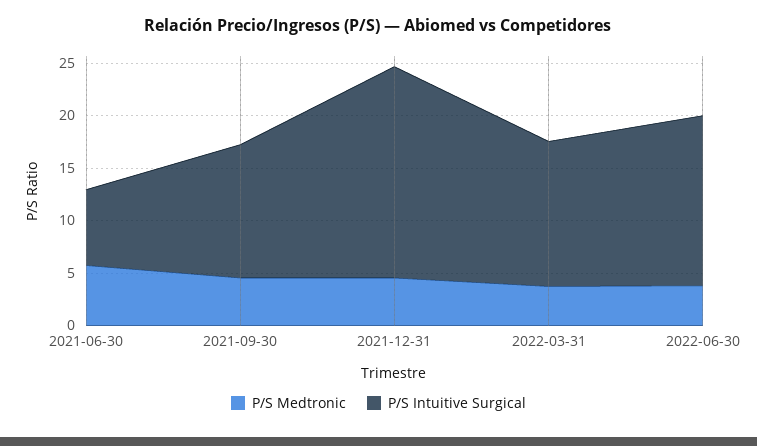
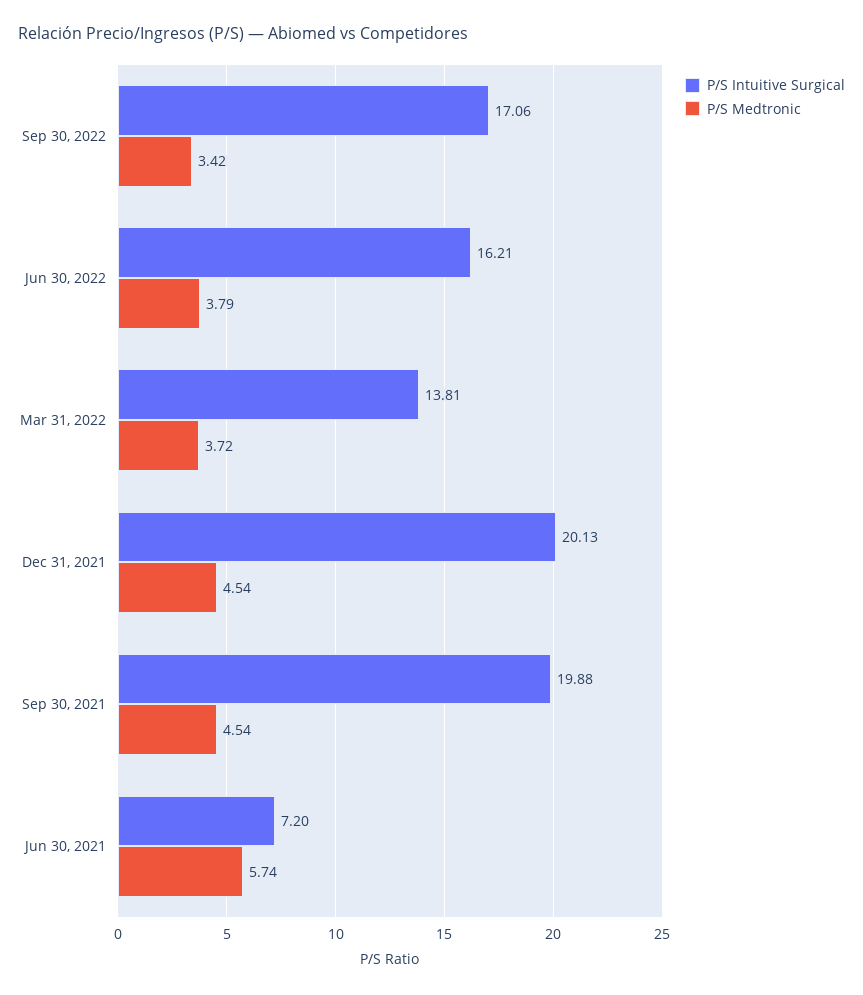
P/S Intuitive Surgical, 2021-09-30: 13 -> 19.88
P/S Intuitive Surgical, Sep 30, 2022: none -> 17.06
P/S Medtronic, Sep 30, 2022: none -> 3.42

